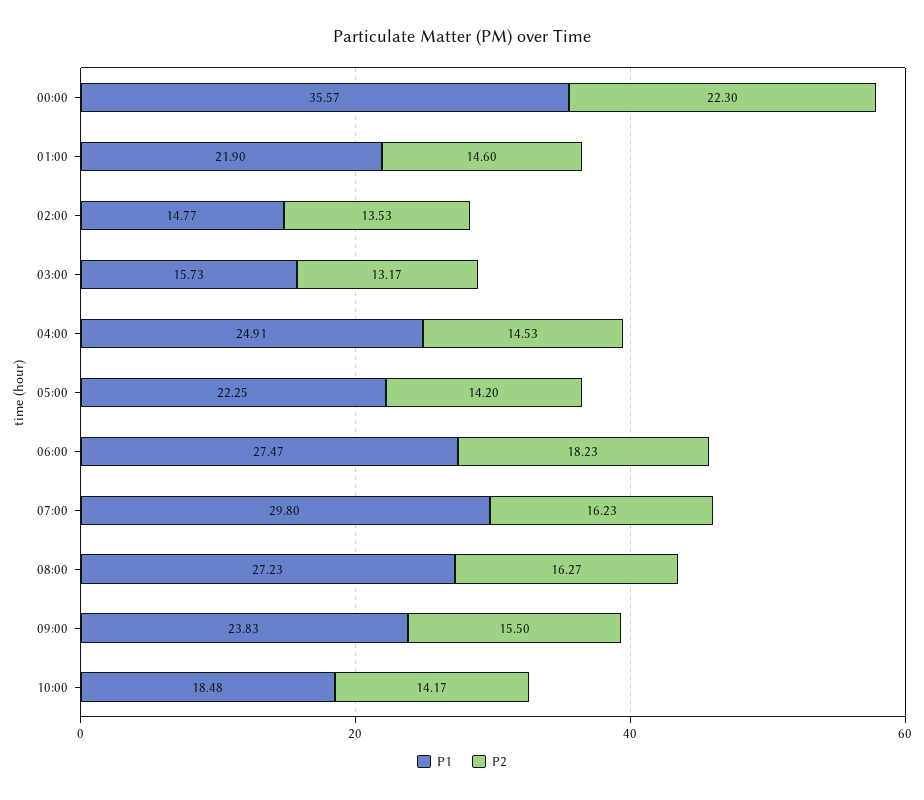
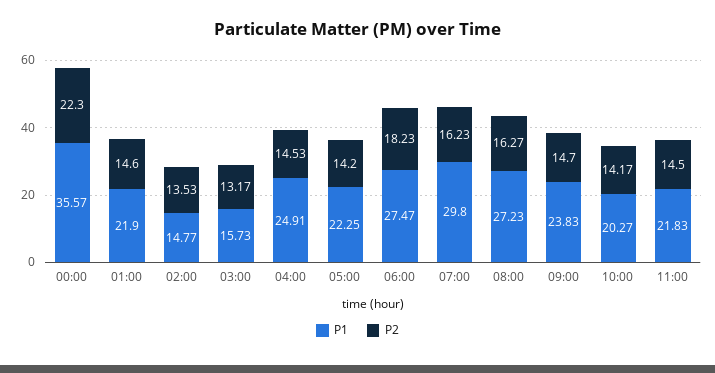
P2, 09:00: 15.5 -> 14.7
P1, 10:00: 18.48 -> 20.27
P1, 11:00: none -> 21.83
P2, 11:00: none -> 14.5

